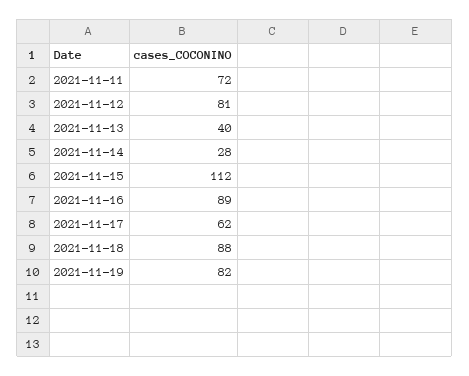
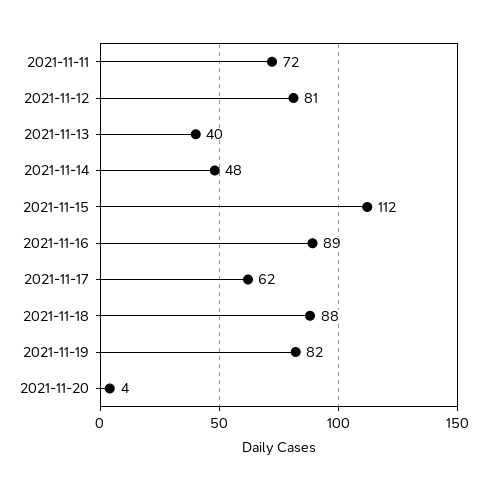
2021-11-14: 28 -> 48
2021-11-20: none -> 4

